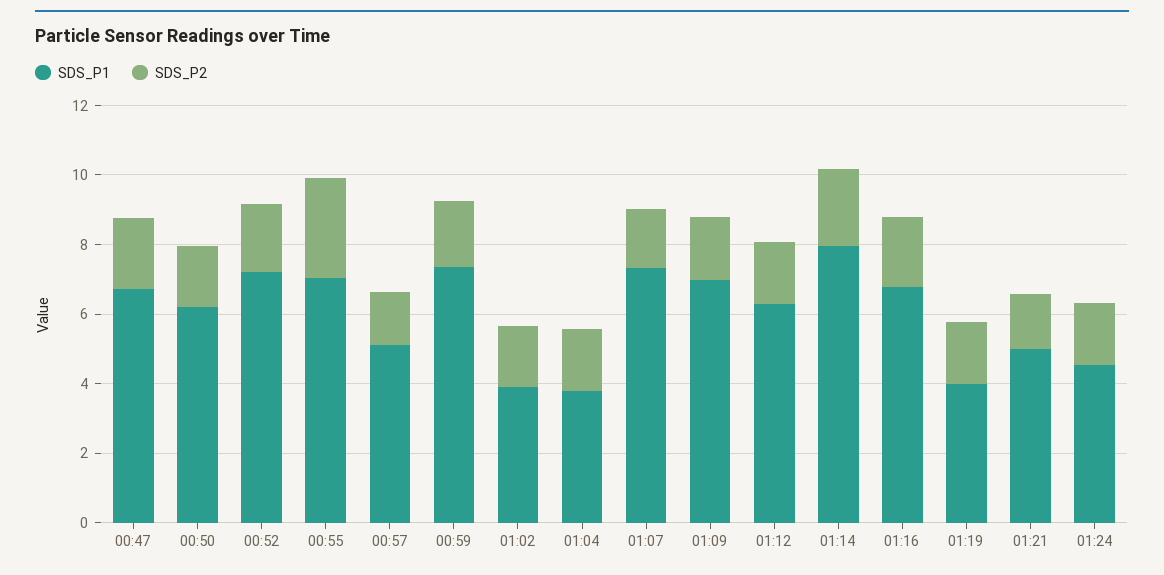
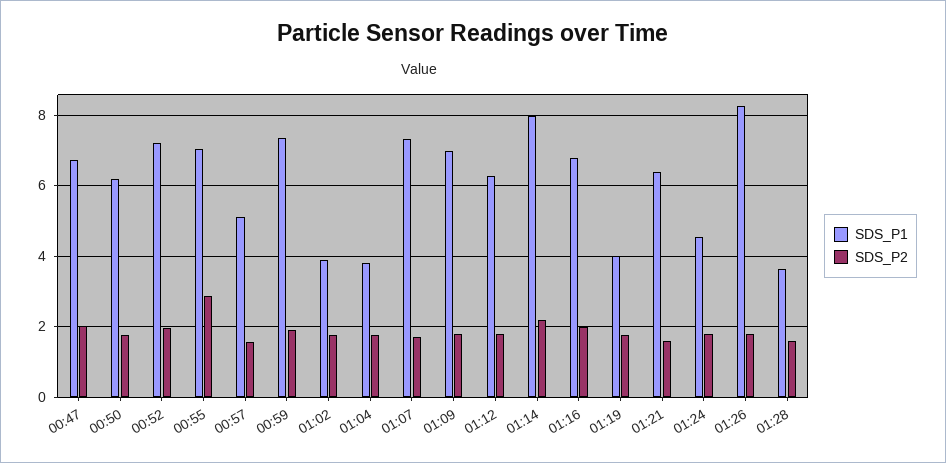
SDS_P1, 01:21: 5 -> 6.4
SDS_P1, 01:26: none -> 8.2
SDS_P2, 01:26: none -> 1.8
SDS_P1, 01:28: none -> 3.6
SDS_P2, 01:28: none -> 1.6

